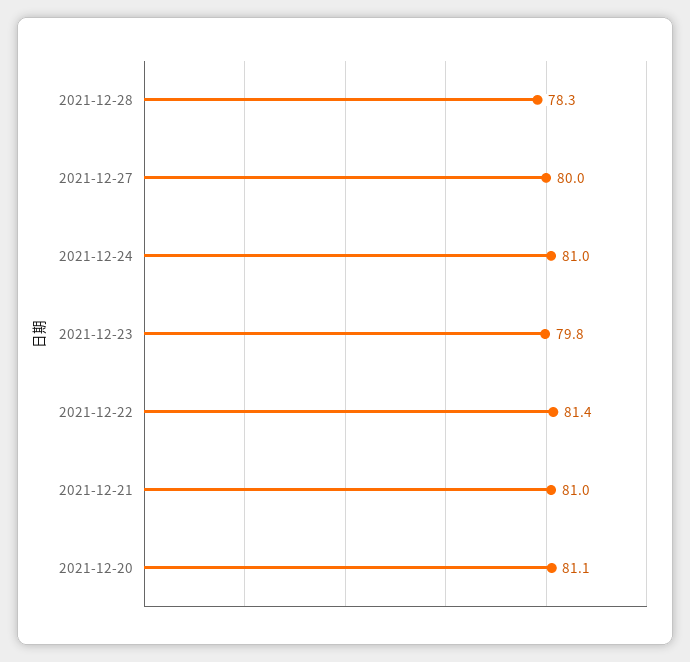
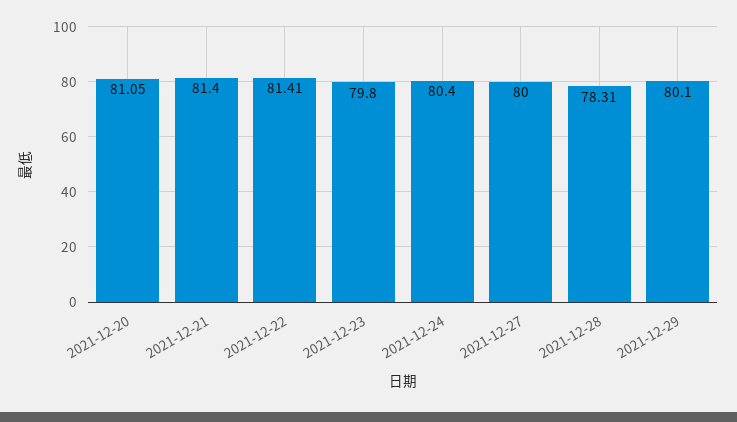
2021-12-24: 81 -> 80.4
2021-12-21: 81 -> 81.4
2021-12-29: none -> 80.1

